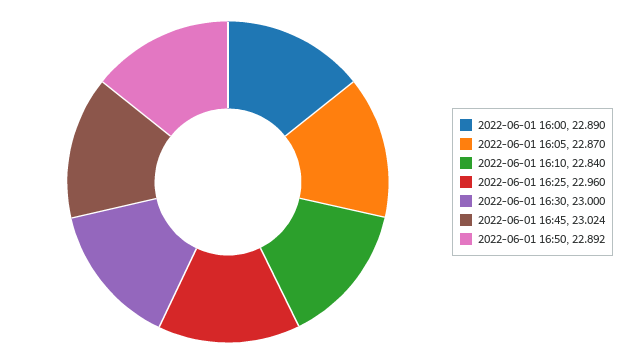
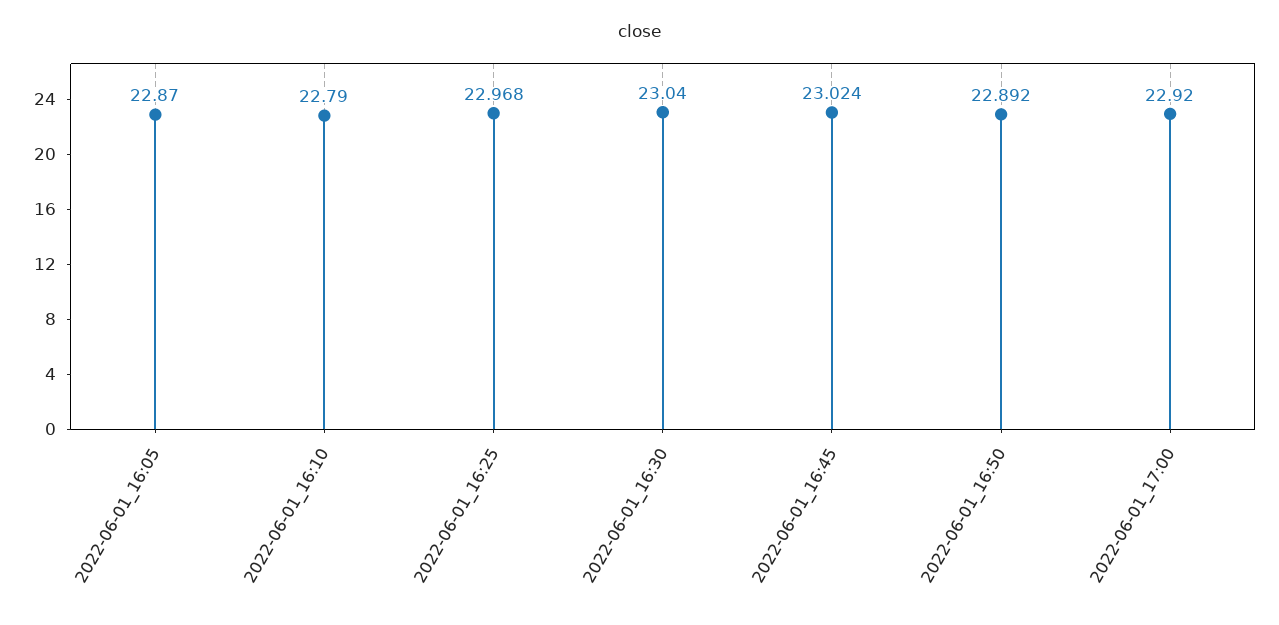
2022-06-01 16:00: 22.89 -> none
2022-06-01 16:10: 22.84 -> 22.79
2022-06-01 16:25: 22.96 -> 22.968
2022-06-01 16:30: 23 -> 23.04
2022-06-01_17:00: none -> 22.92

